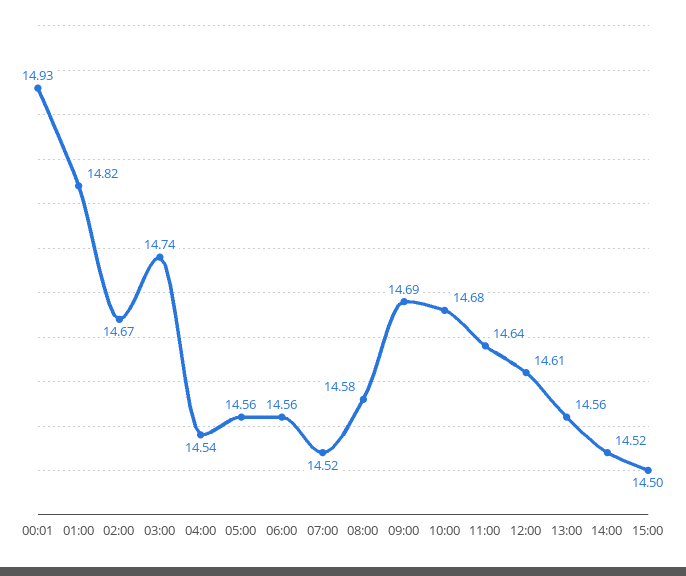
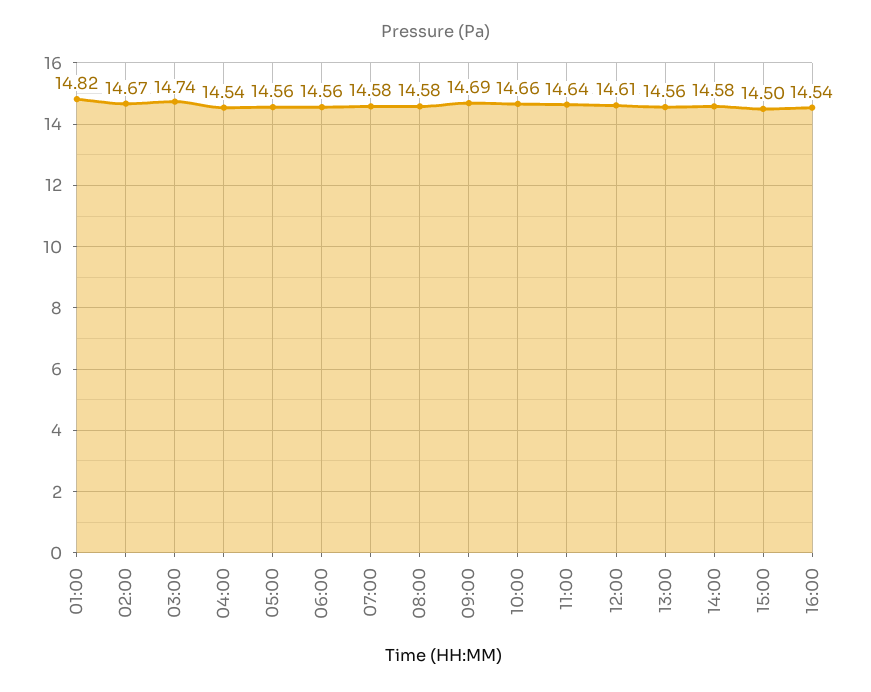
00:01: 14.93 -> none
07:00: 14.52 -> 14.58
10:00: 14.68 -> 14.66
14:00: 14.52 -> 14.58
16:00: none -> 14.54

